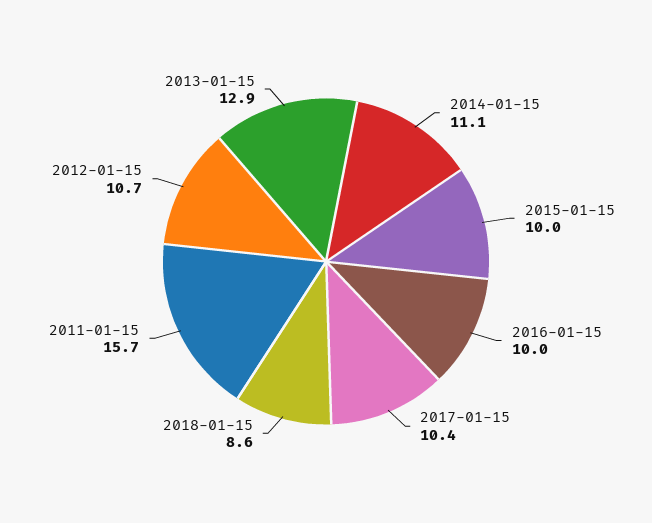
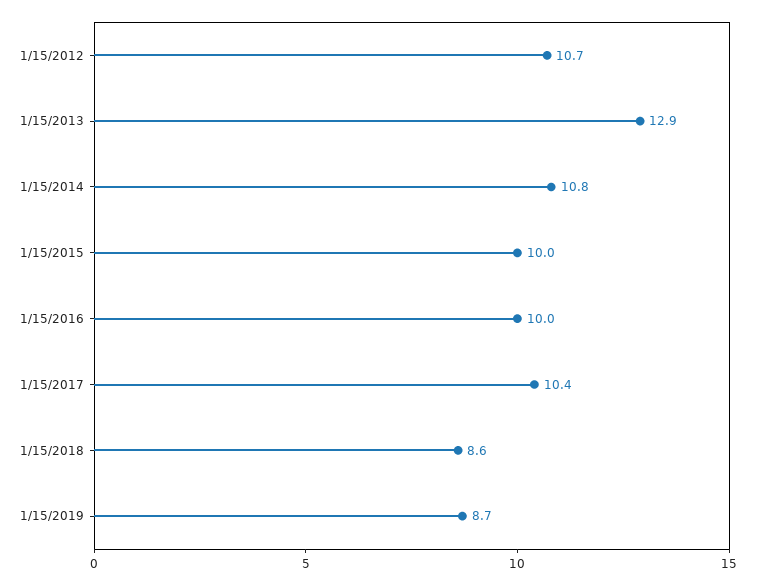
2014-01-15: 11.1 -> 10.8
2011-01-15: 15.7 -> none
1/15/2019: none -> 8.7

